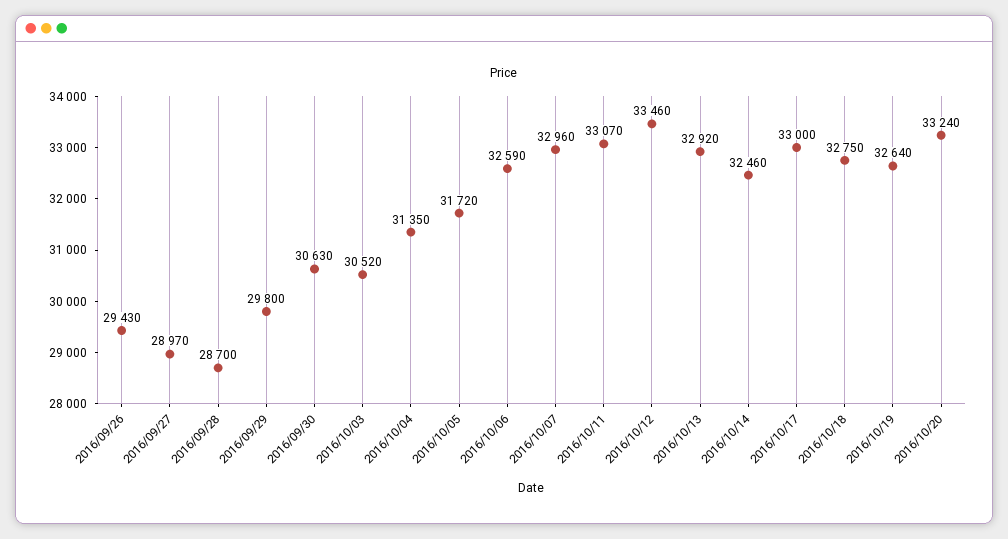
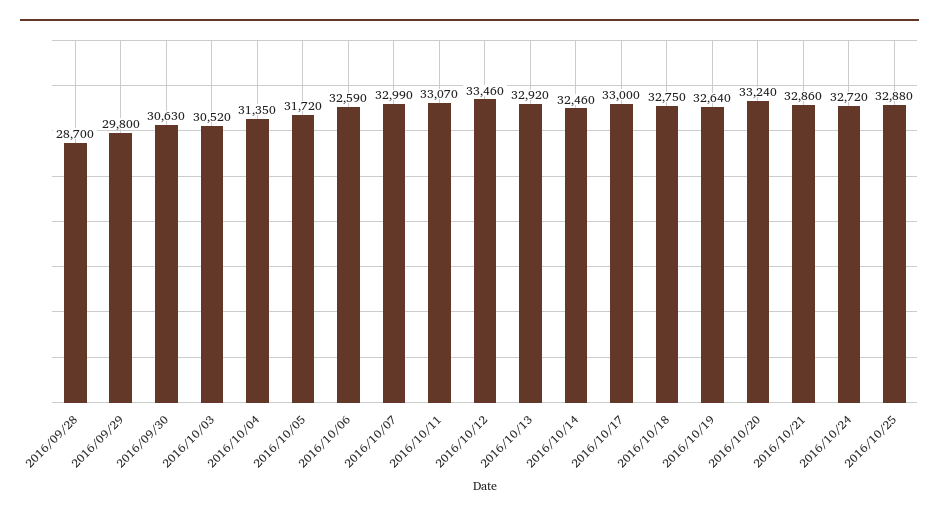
2016/09/26: 29430 -> none
2016/09/27: 28970 -> none
2016/10/07: 32960 -> 32990
2016/10/21: none -> 32860
2016/10/24: none -> 32720
2016/10/25: none -> 32880

